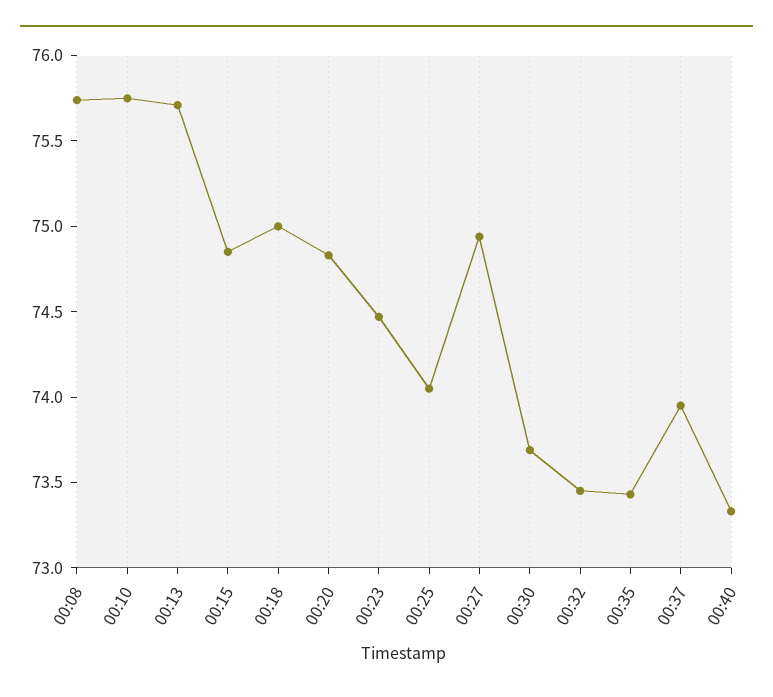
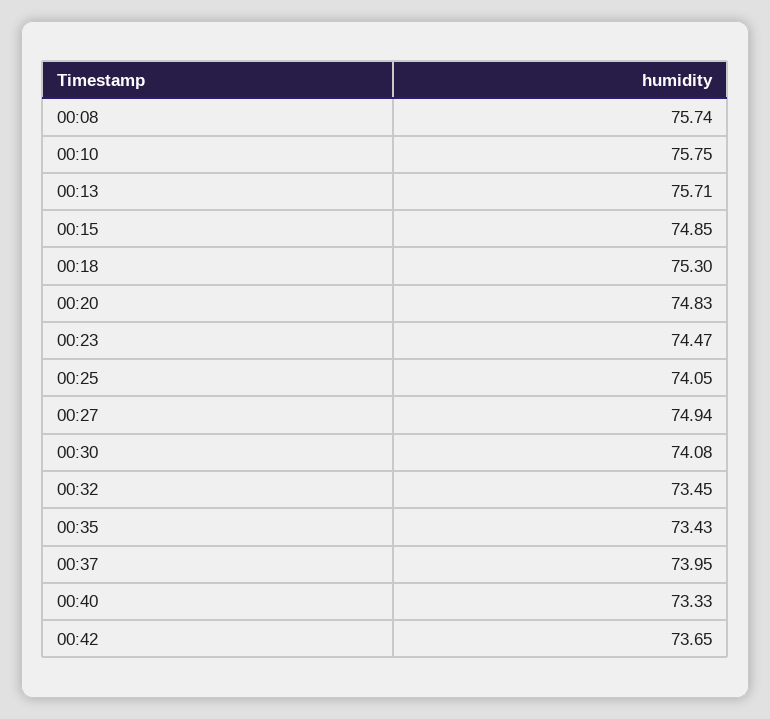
00:18: 75 -> 75.3
00:30: 73.7 -> 74.08
00:42: none -> 73.65

